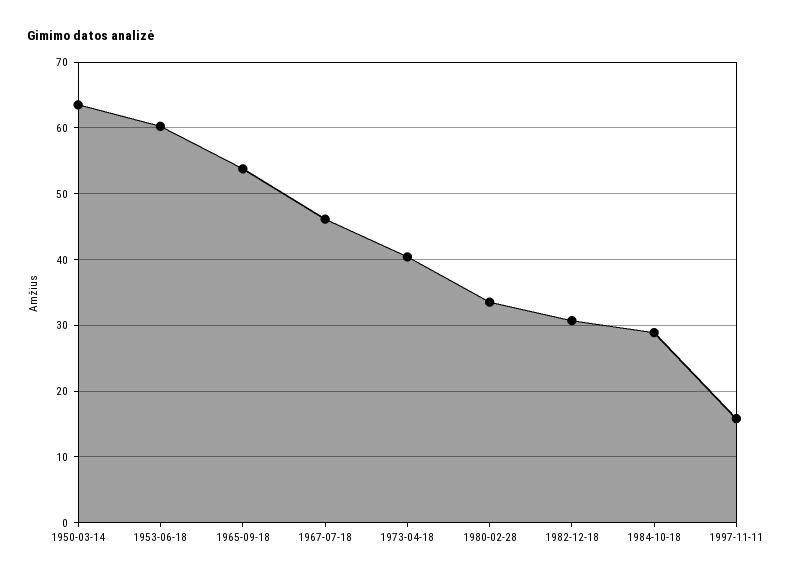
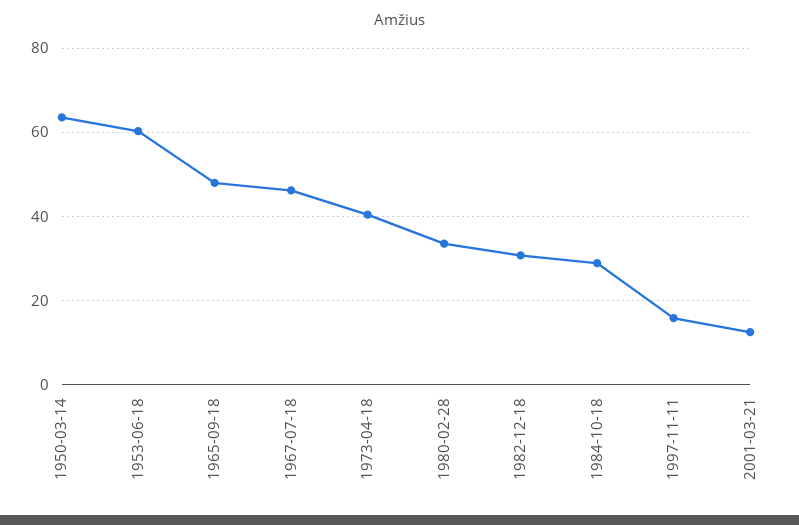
1965-09-18: 54 -> 48
2001-03-21: none -> 12

